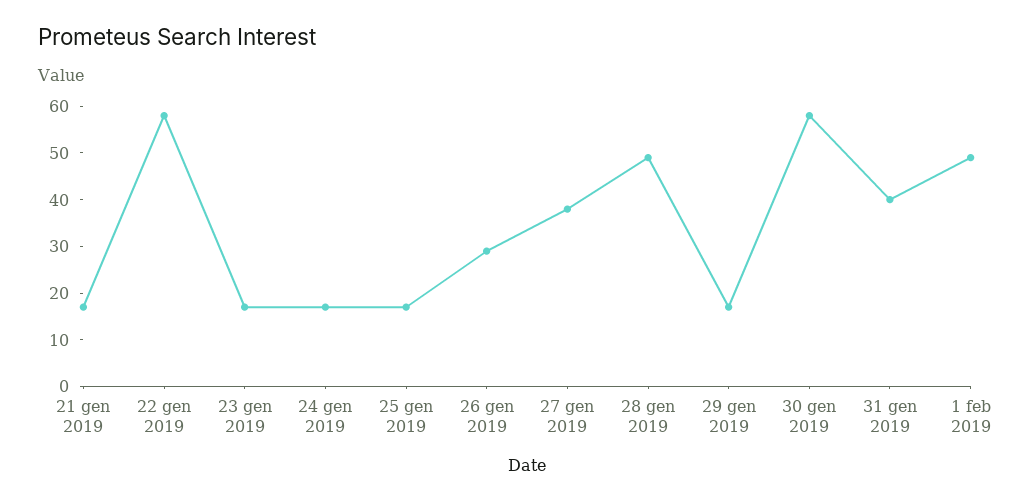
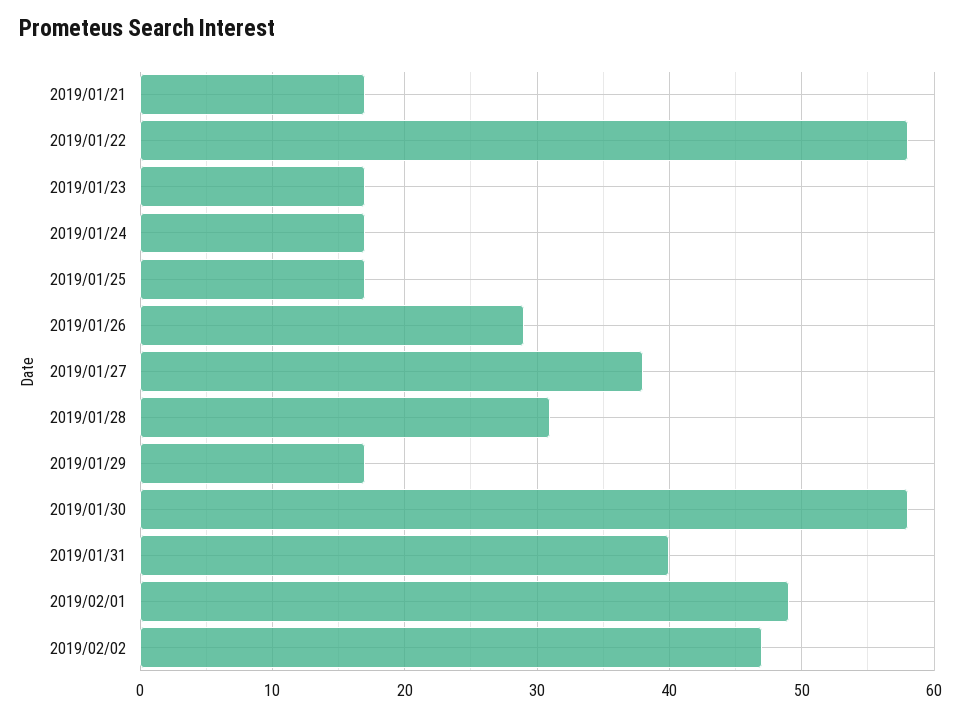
28 gen 2019: 50 -> 31
2019/02/02: none -> 47

